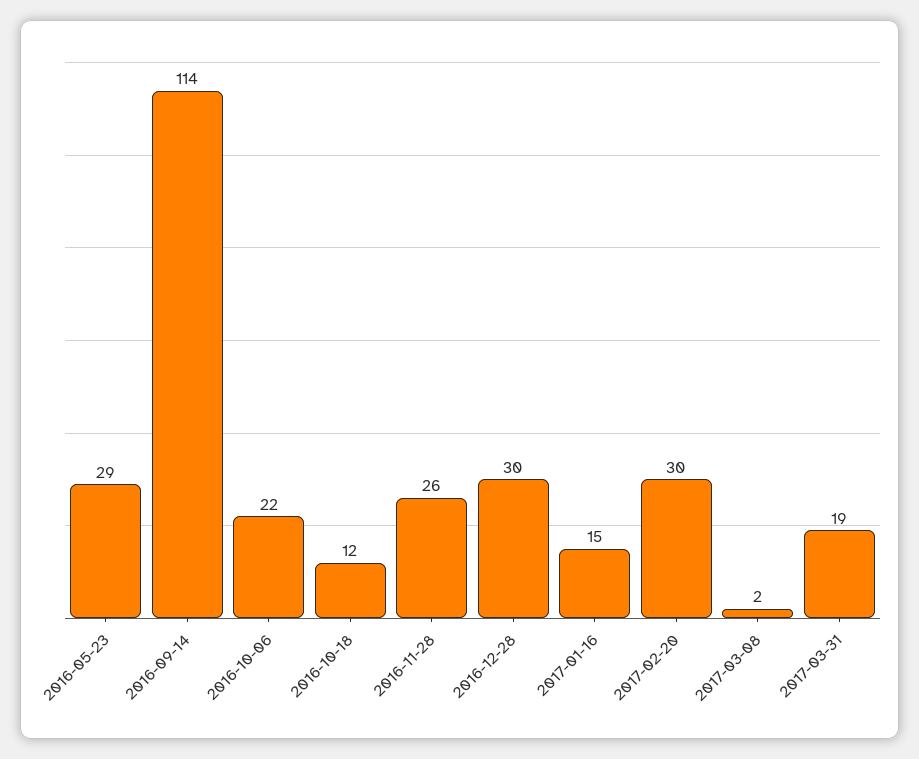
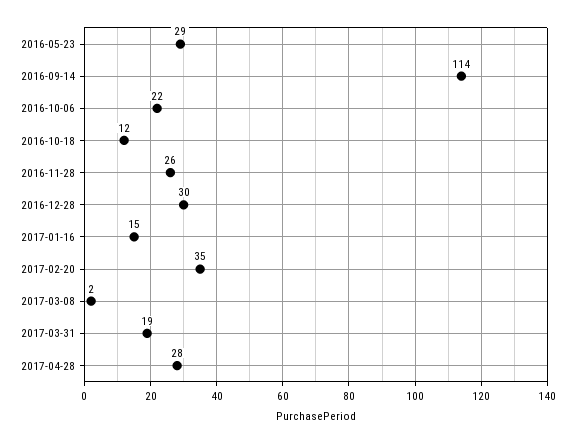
2017-02-20: 30 -> 35
2017-04-28: none -> 28

